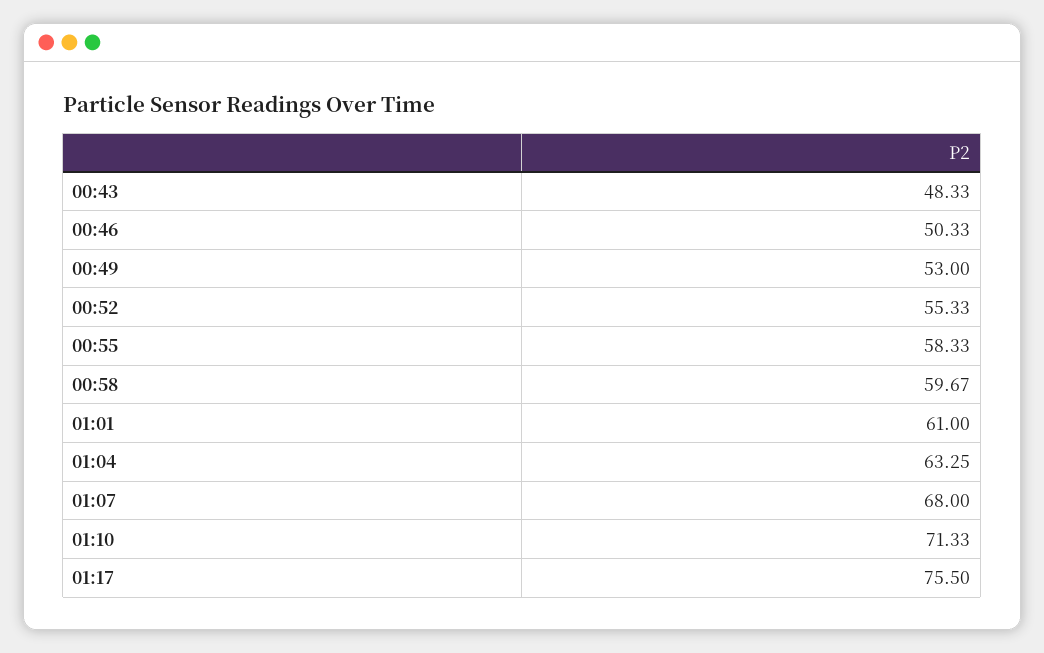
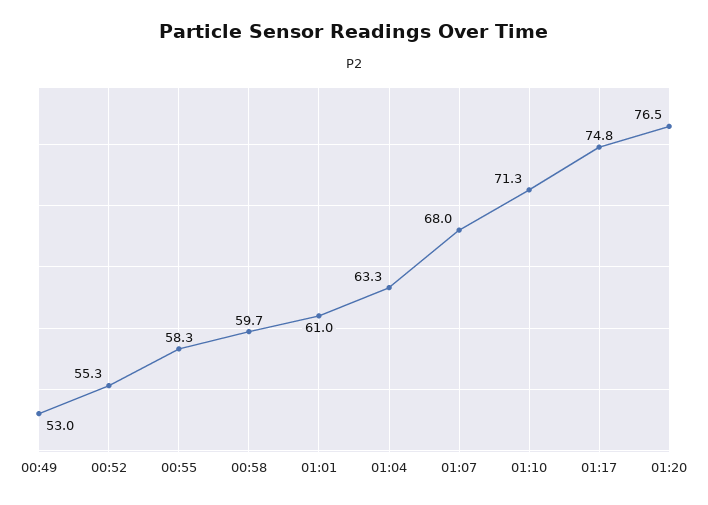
00:43: 48.33 -> none
00:46: 50.33 -> none
01:17: 75.5 -> 74.8
01:20: none -> 76.5

